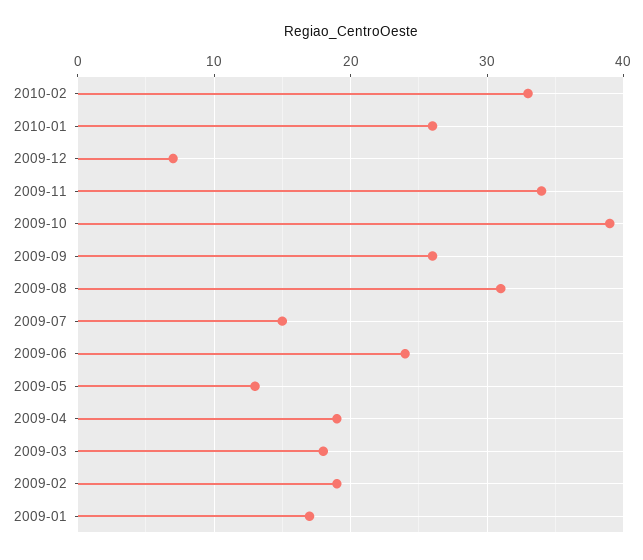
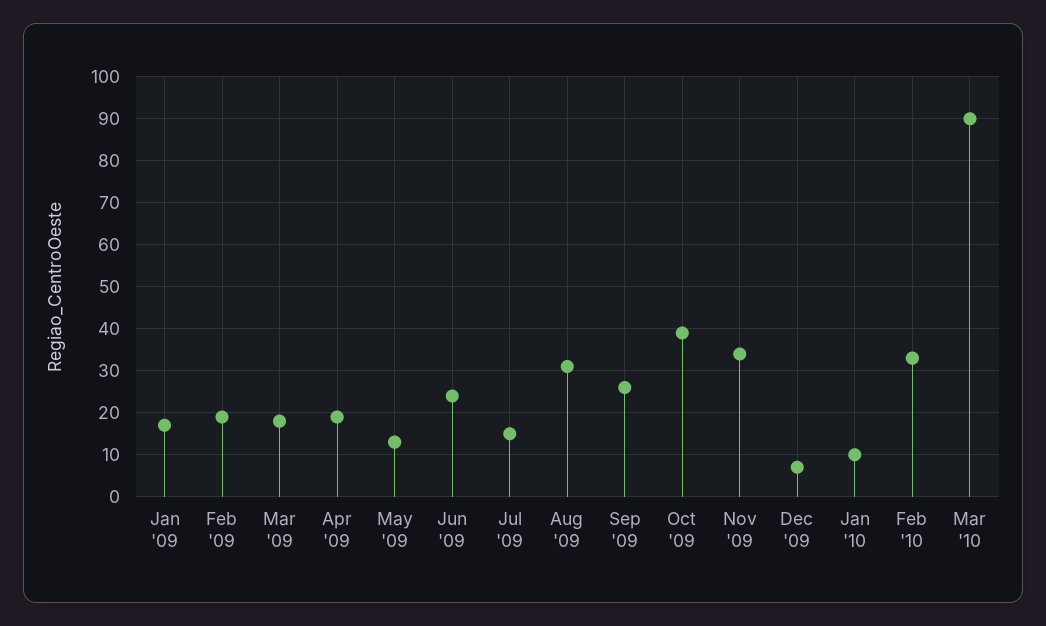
2010-01: 26 -> 10
Mar '10: none -> 90

